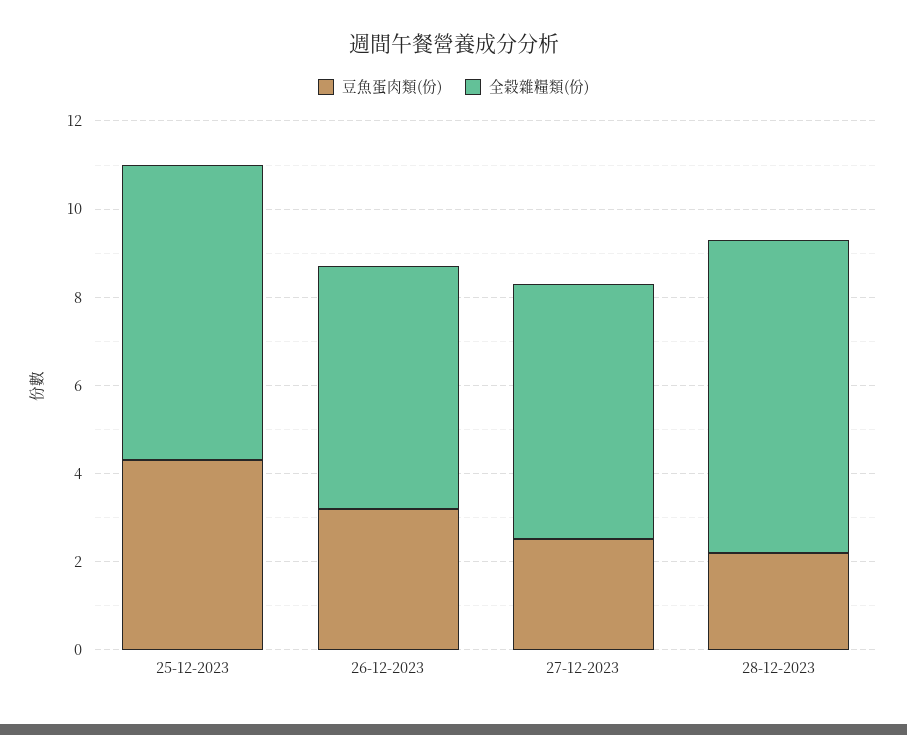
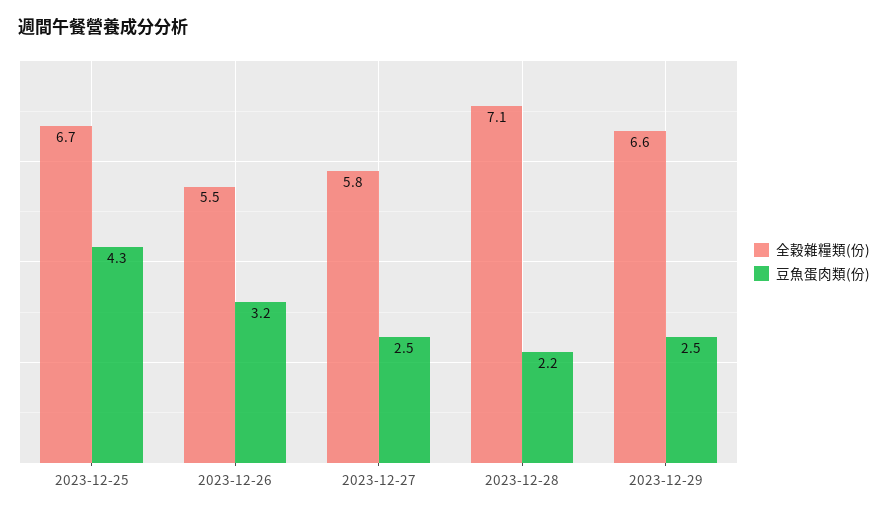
全穀雜糧類(份), 2023-12-29: none -> 6.6
豆魚蛋肉類(份), 2023-12-29: none -> 2.5

